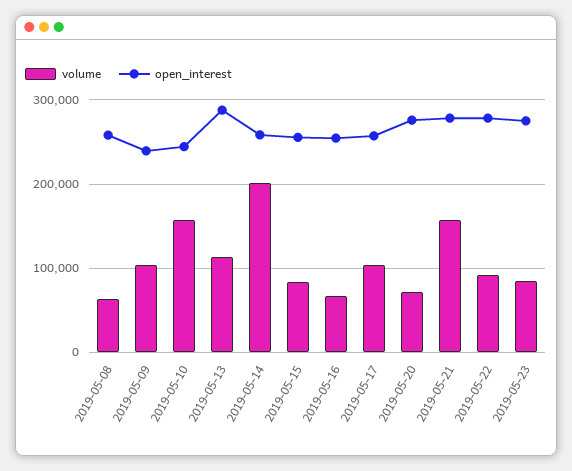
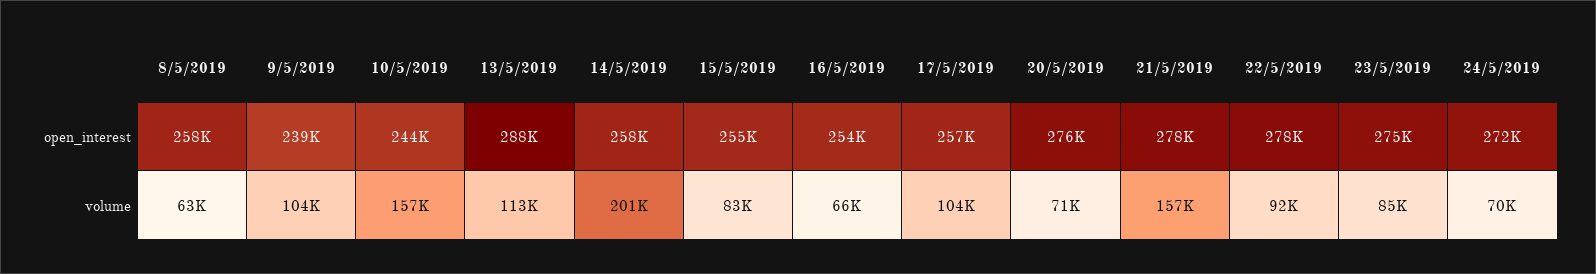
open_interest, 24/5/2019: none -> 272000
volume, 24/5/2019: none -> 70000

